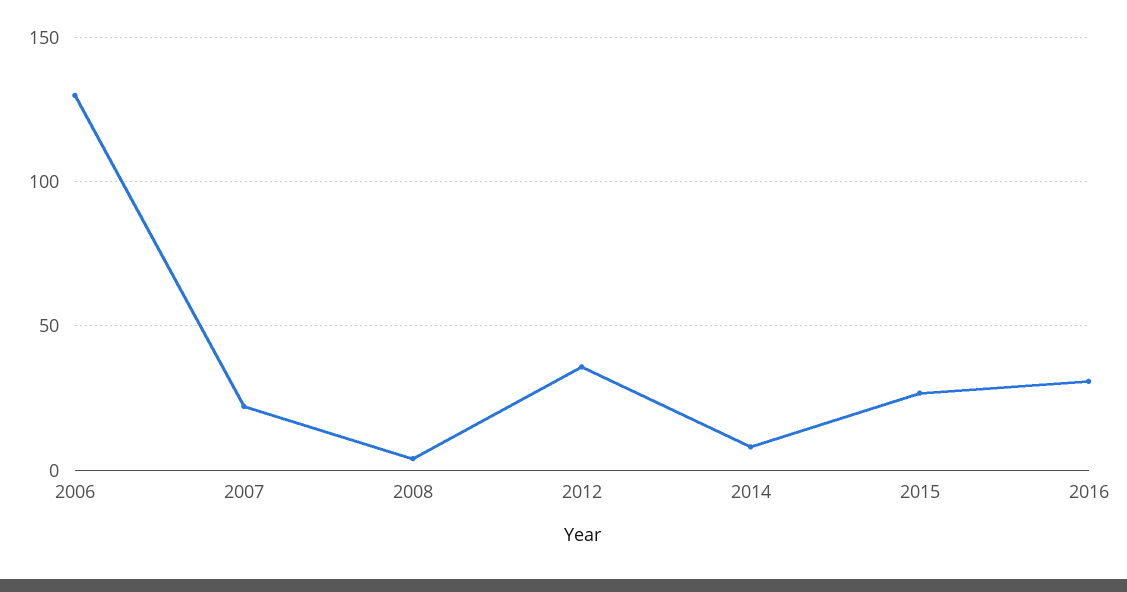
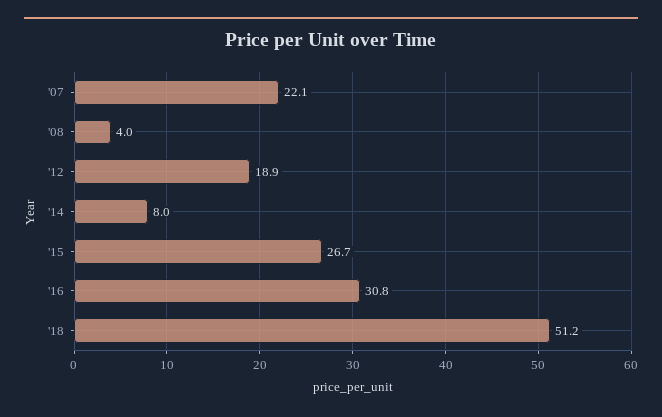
2006: 130 -> none
2012: 35 -> 18.9
'18: none -> 51.2

